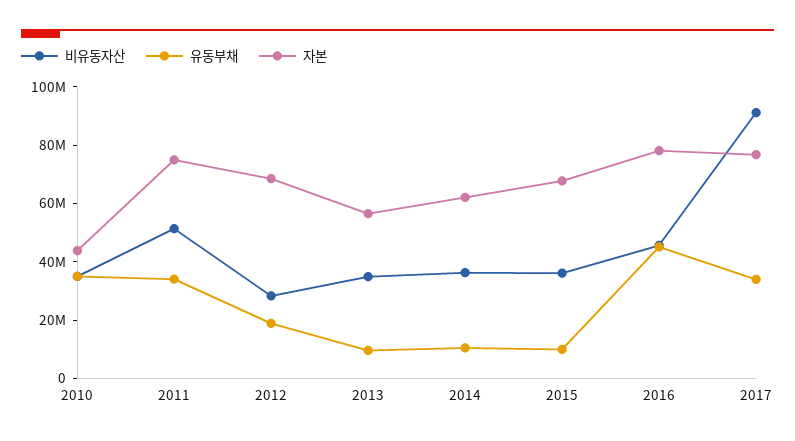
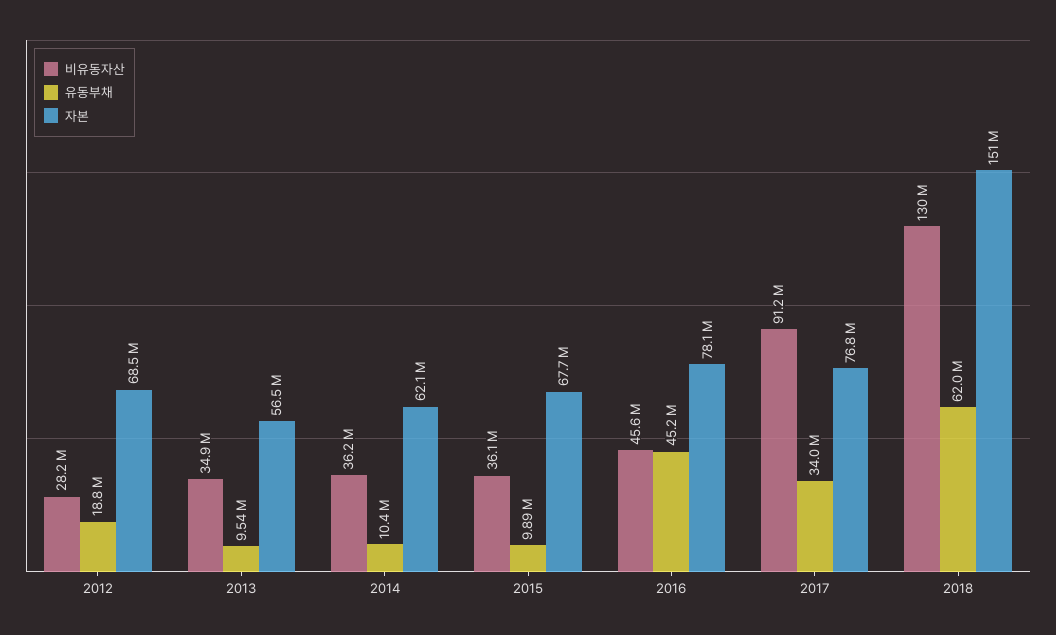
비유동자산, 2010: 35000000 -> none
유동부채, 2010: 35000000 -> none
자본, 2010: 45000000 -> none
비유동자산, 2011: 50000000 -> none
유동부채, 2011: 35000000 -> none
자본, 2011: 75000000 -> none
비유동자산, 2018: none -> 130000000
유동부채, 2018: none -> 62000000
자본, 2018: none -> 151000000

